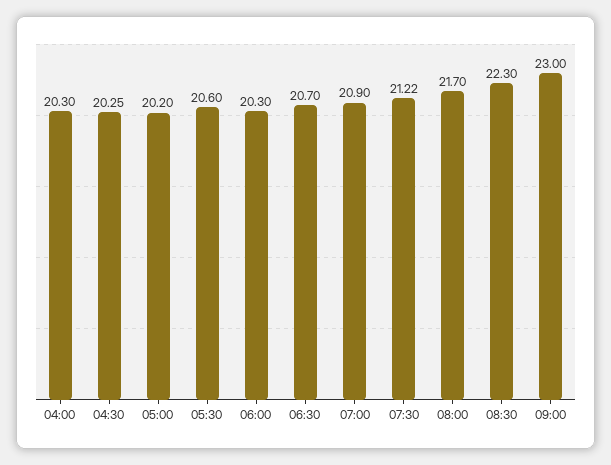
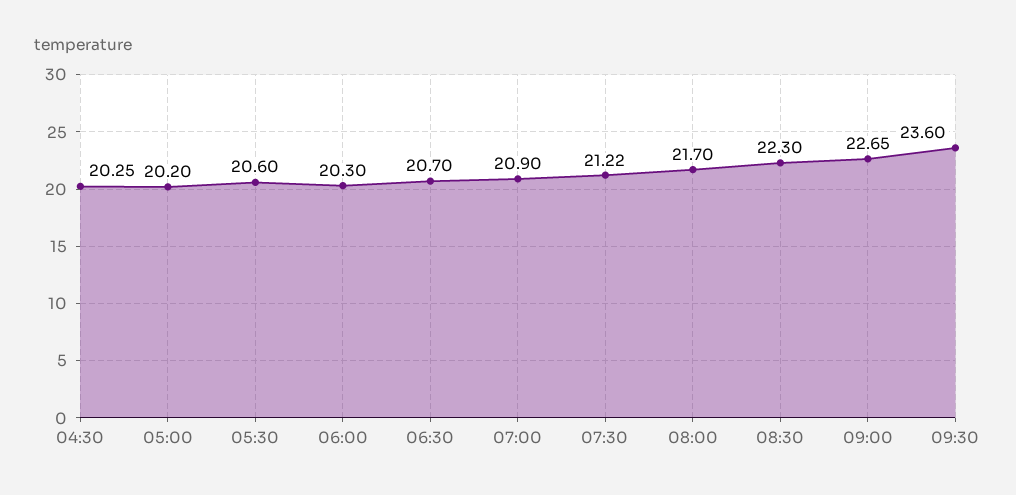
04:00: 20.3 -> none
09:00: 23 -> 22.65
09:30: none -> 23.6

